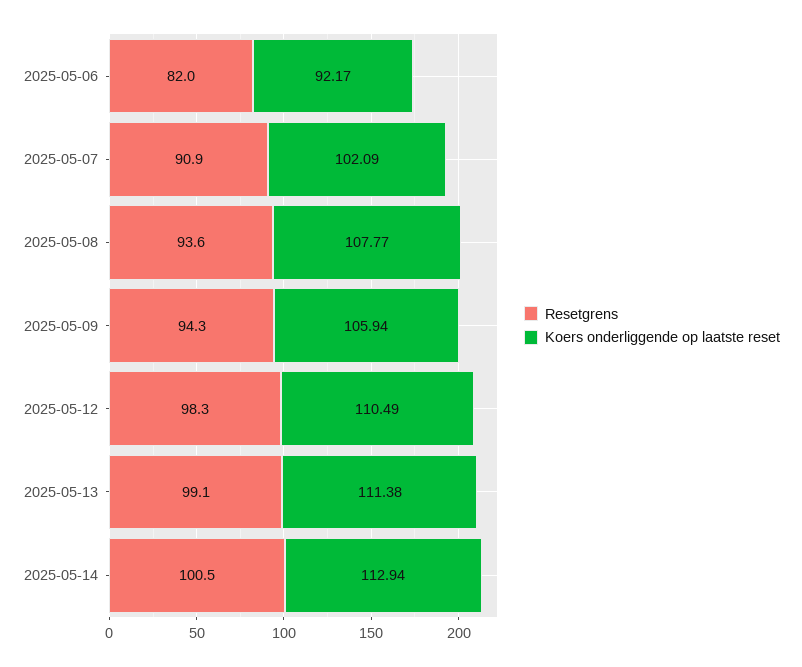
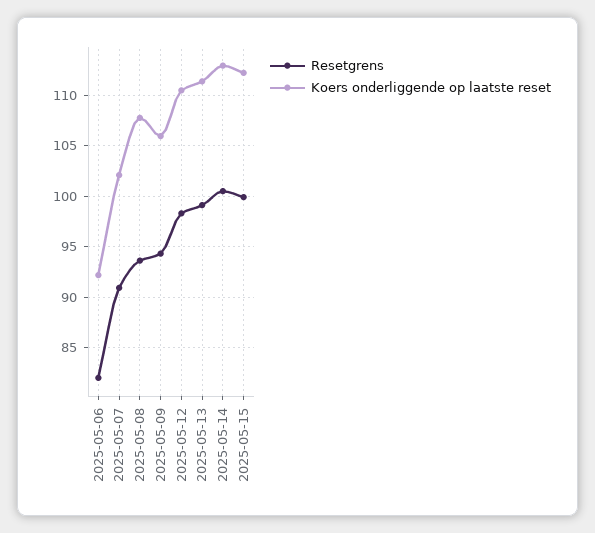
Resetgrens, 2025-05-15: none -> 100
Koers onderliggende op laatste reset, 2025-05-15: none -> 112

